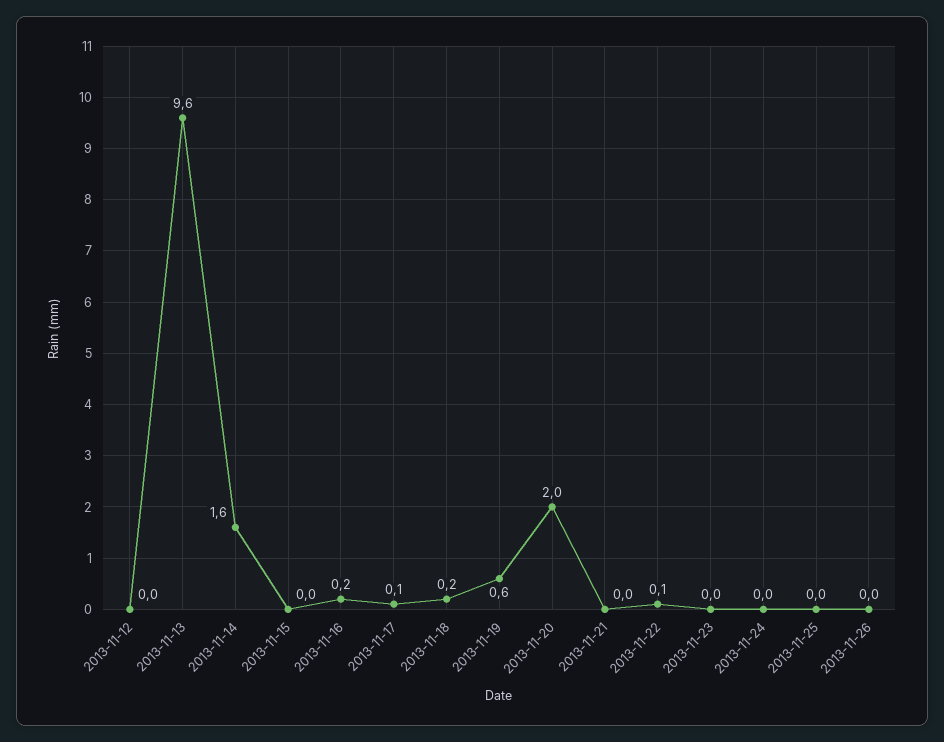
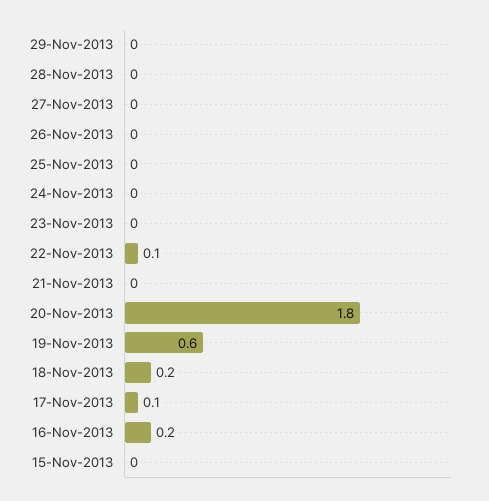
2013-11-12: 0 -> none
2013-11-13: 9.6 -> none
2013-11-14: 1.6 -> none
2013-11-20: 2 -> 1.8
29-Nov-2013: none -> 0
28-Nov-2013: none -> 0
27-Nov-2013: none -> 0

